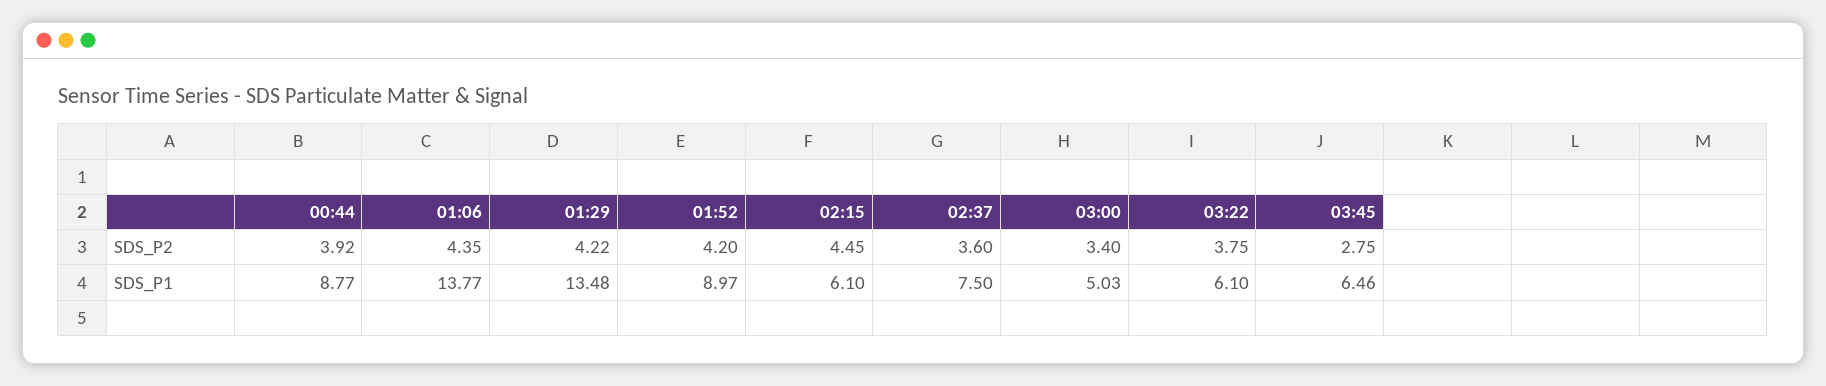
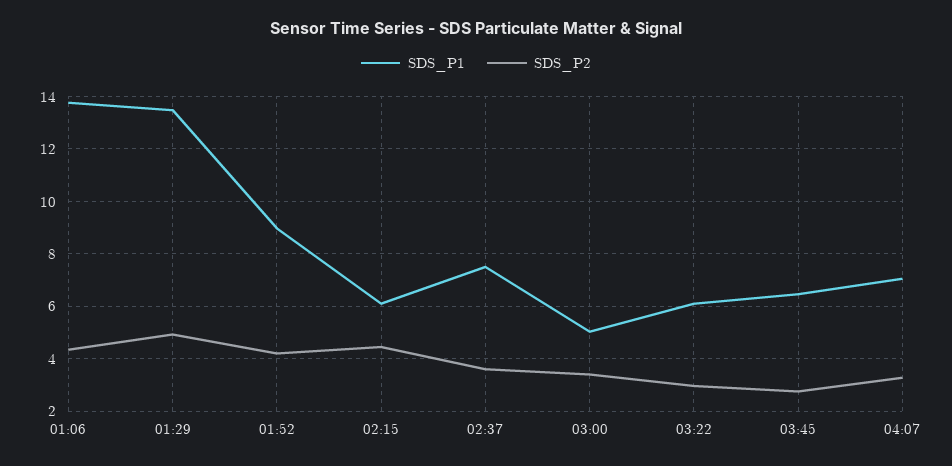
SDS_P2, 00:44: 3.92 -> none
SDS_P2, 01:29: 4.22 -> 5
SDS_P2, 03:22: 3.75 -> 3
SDS_P1, 00:44: 8.77 -> none
SDS_P1, 04:07: none -> 7
SDS_P2, 04:07: none -> 3.25

